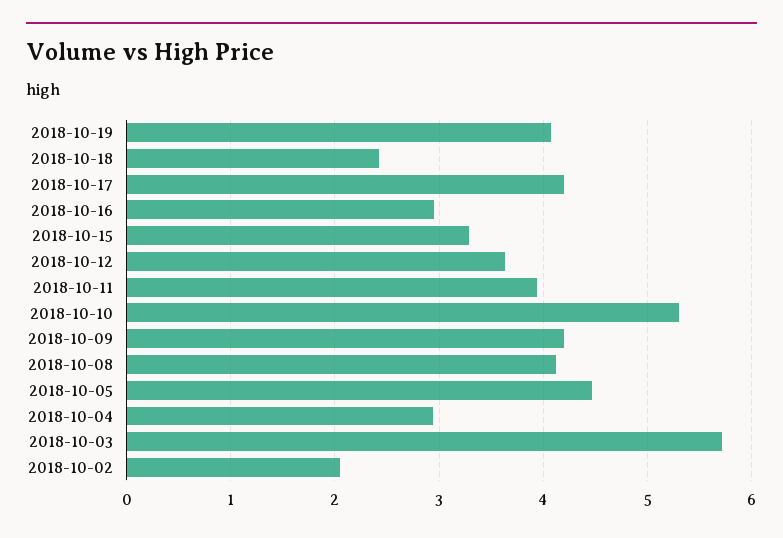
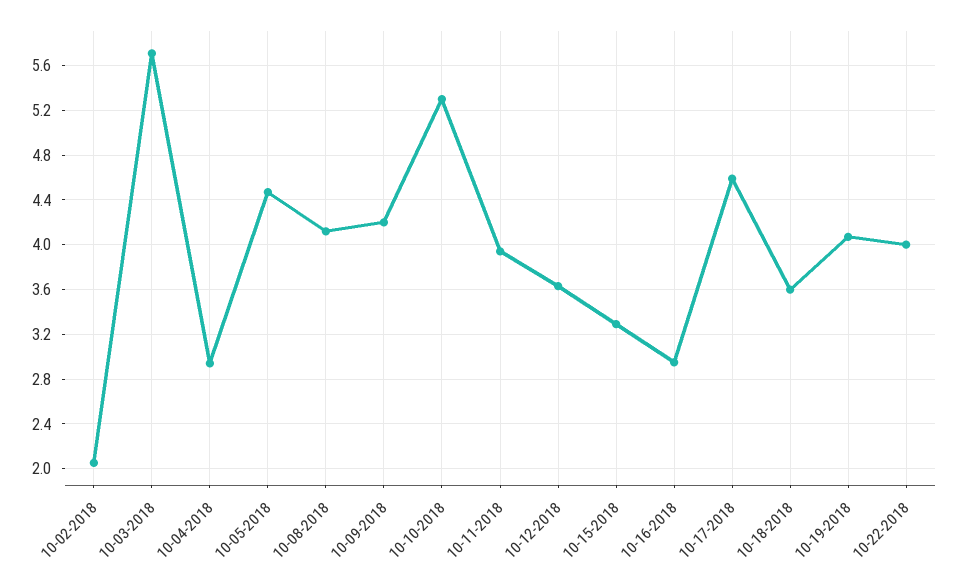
2018-10-18: 2.4 -> 3.6
2018-10-17: 4.2 -> 4.6
10-22-2018: none -> 4

